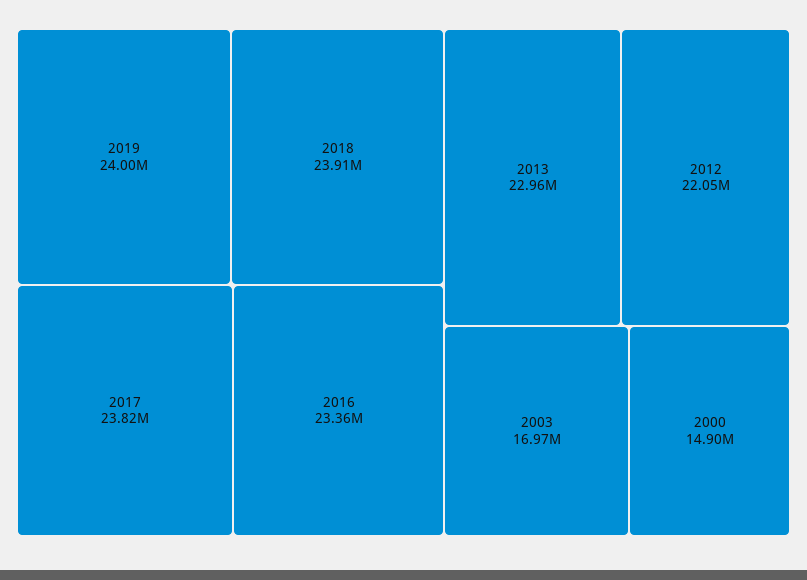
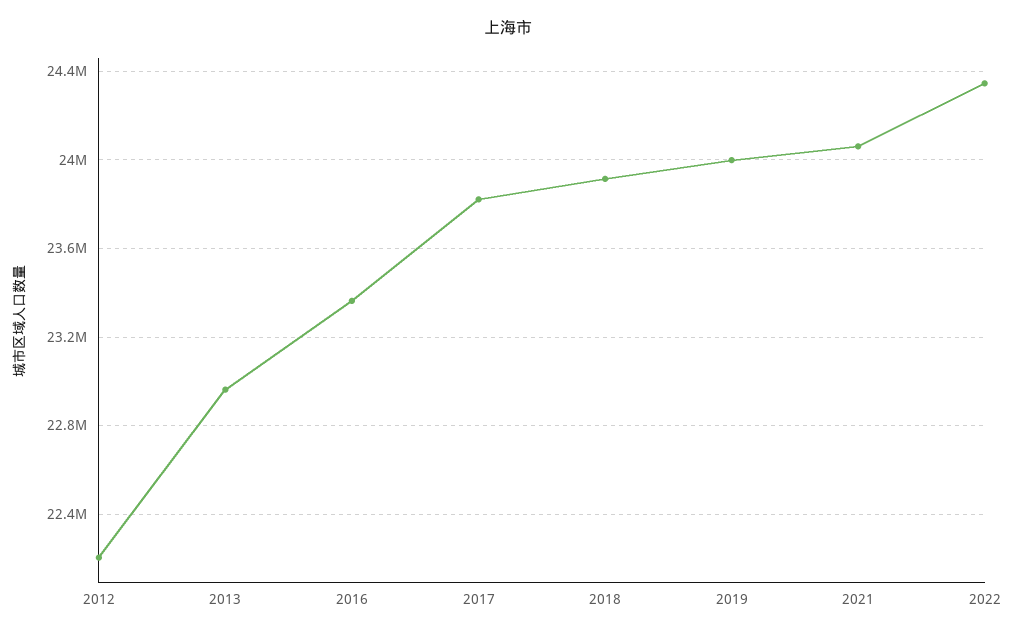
2012: 22050000 -> 22200000
2003: 16970000 -> none
2000: 14900000 -> none
2021: none -> 24050000
2022: none -> 24350000

